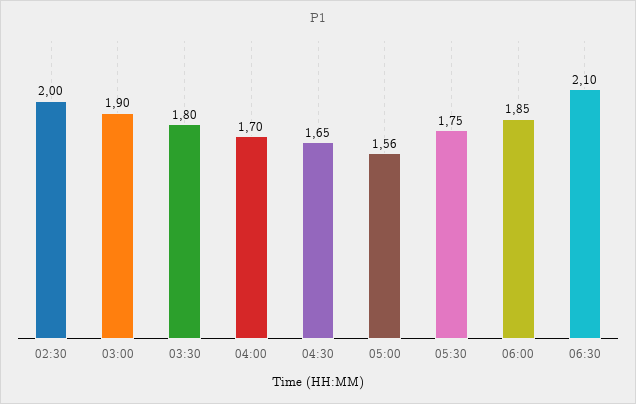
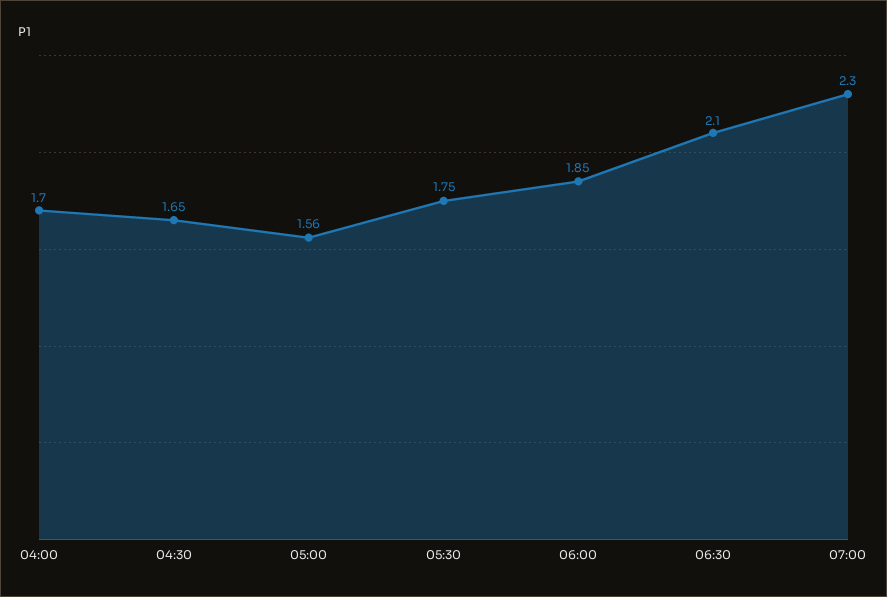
02:30: 2 -> none
03:00: 1.9 -> none
03:30: 1.8 -> none
07:00: none -> 2.3

